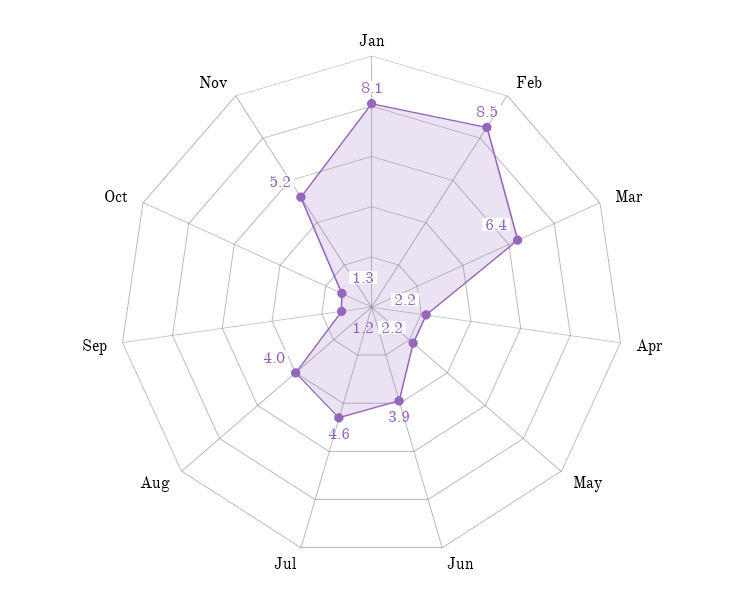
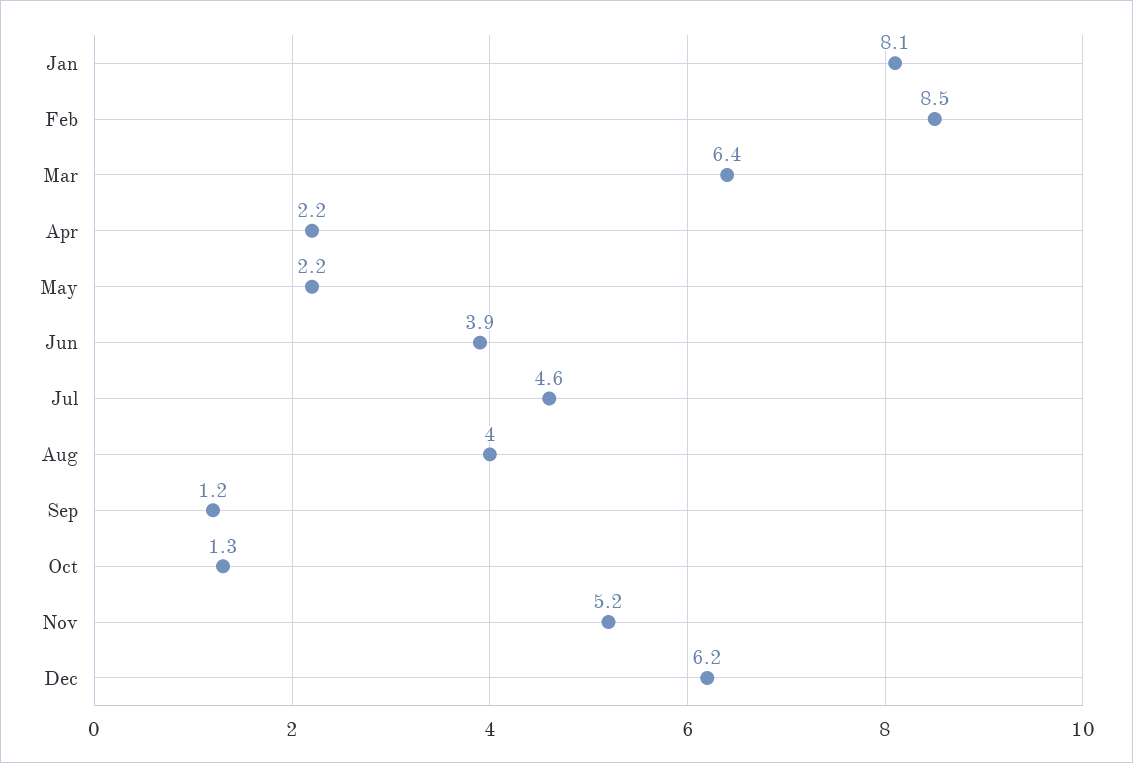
Dec: none -> 6.2

